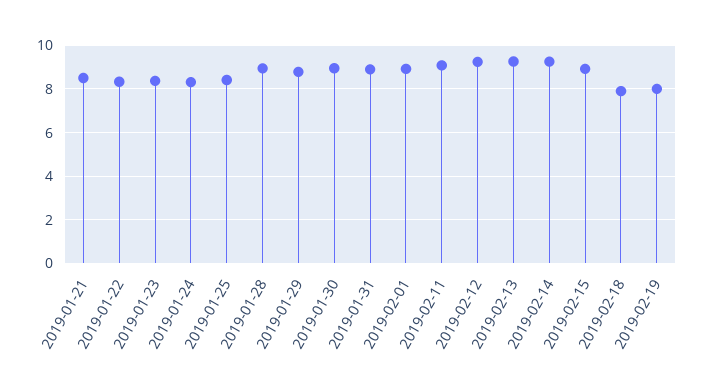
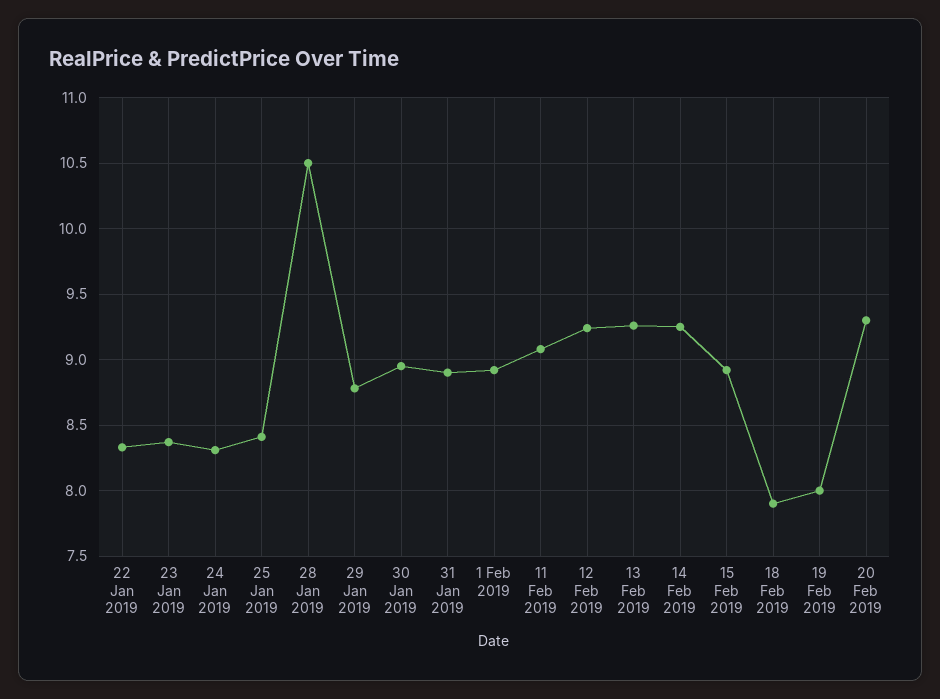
2019-01-21: 8.5 -> none
2019-01-28: 9 -> 10.5
20 Feb 2019: none -> 9.3

